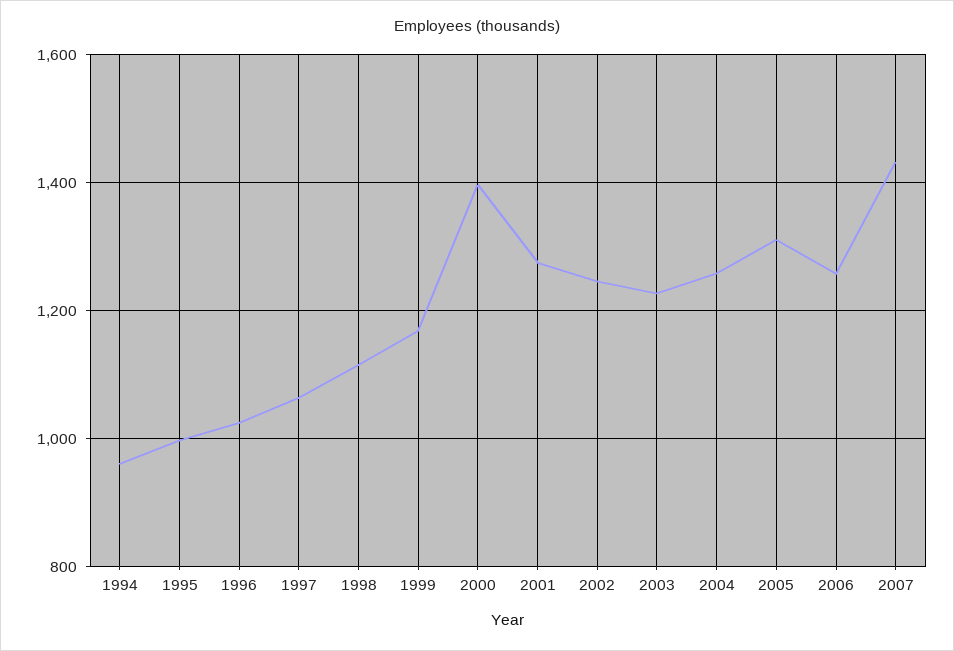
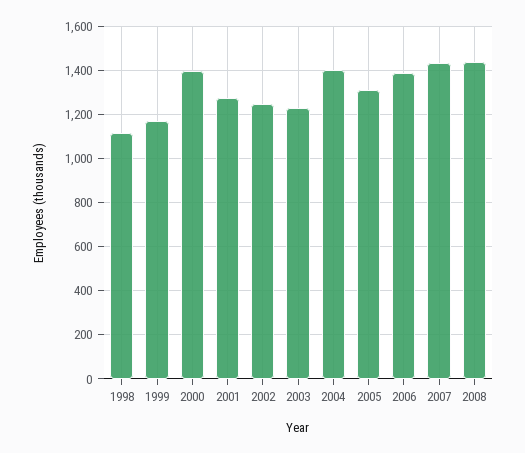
1994: 960 -> none
1995: 1000 -> none
1996: 1020 -> none
1997: 1060 -> none
2004: 1260 -> 1400
2006: 1260 -> 1400
2008: none -> 1450

